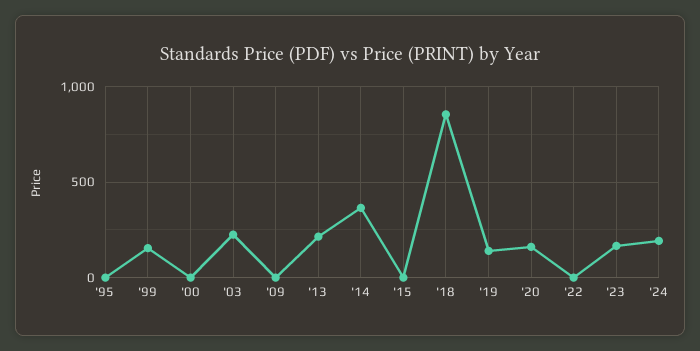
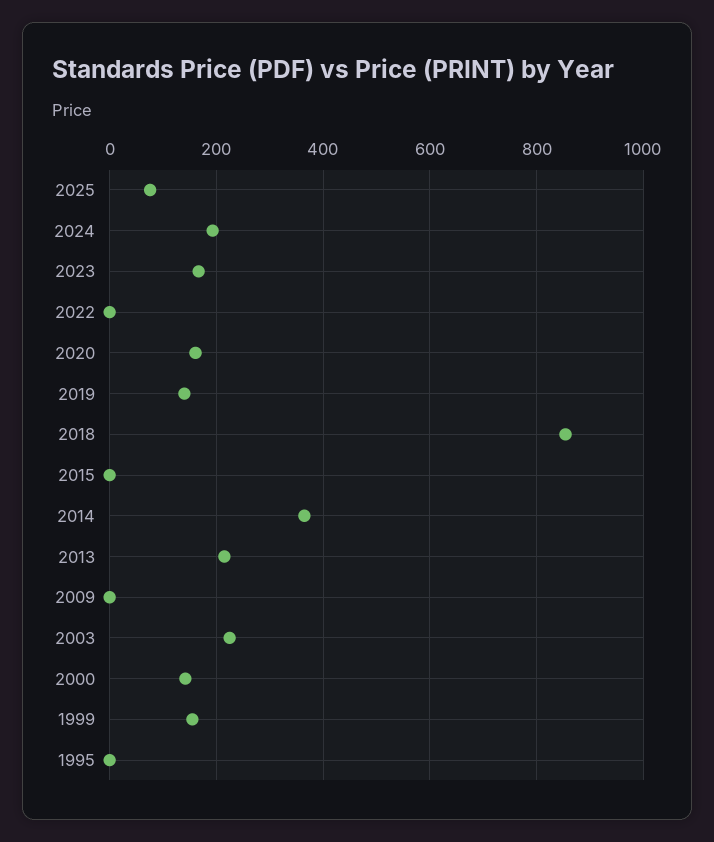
'00: 0 -> 140
2025: none -> 80

